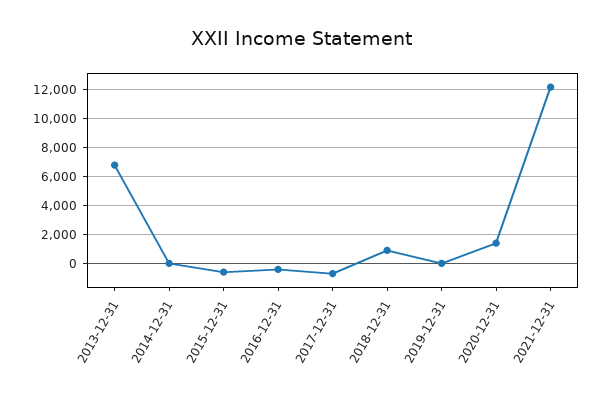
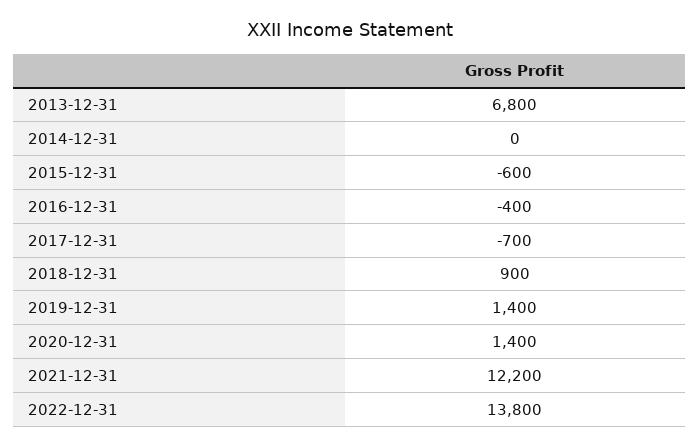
2019-12-31: 0 -> 1400
2022-12-31: none -> 13800

